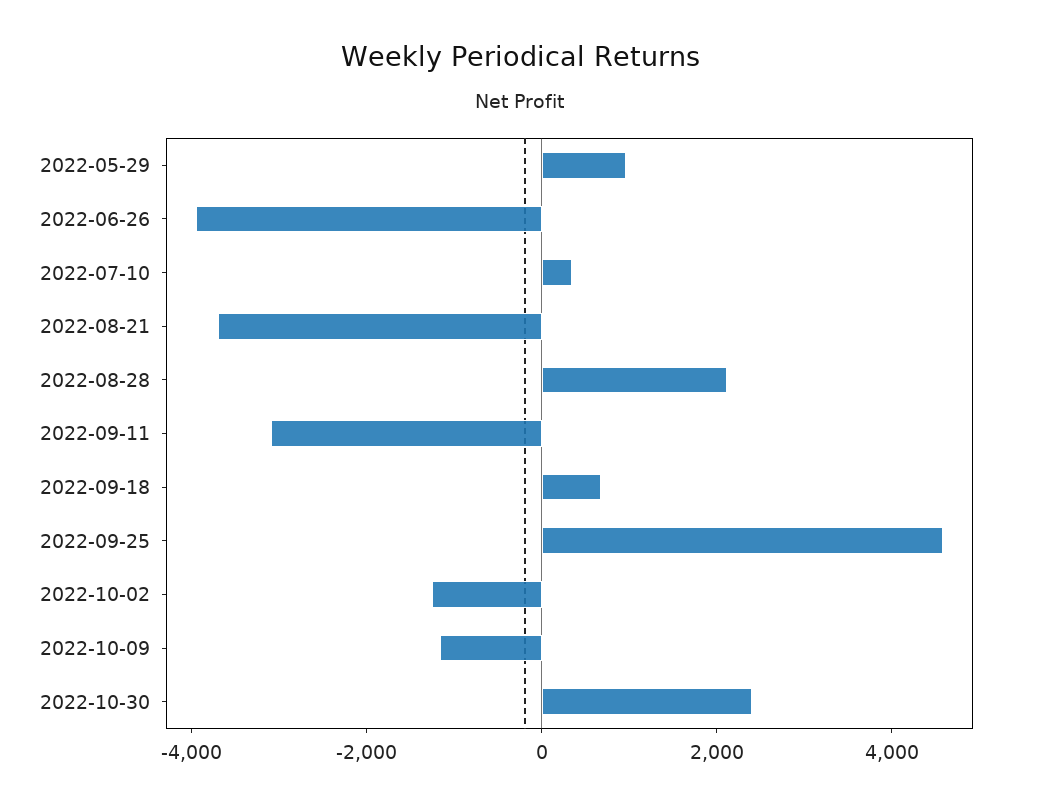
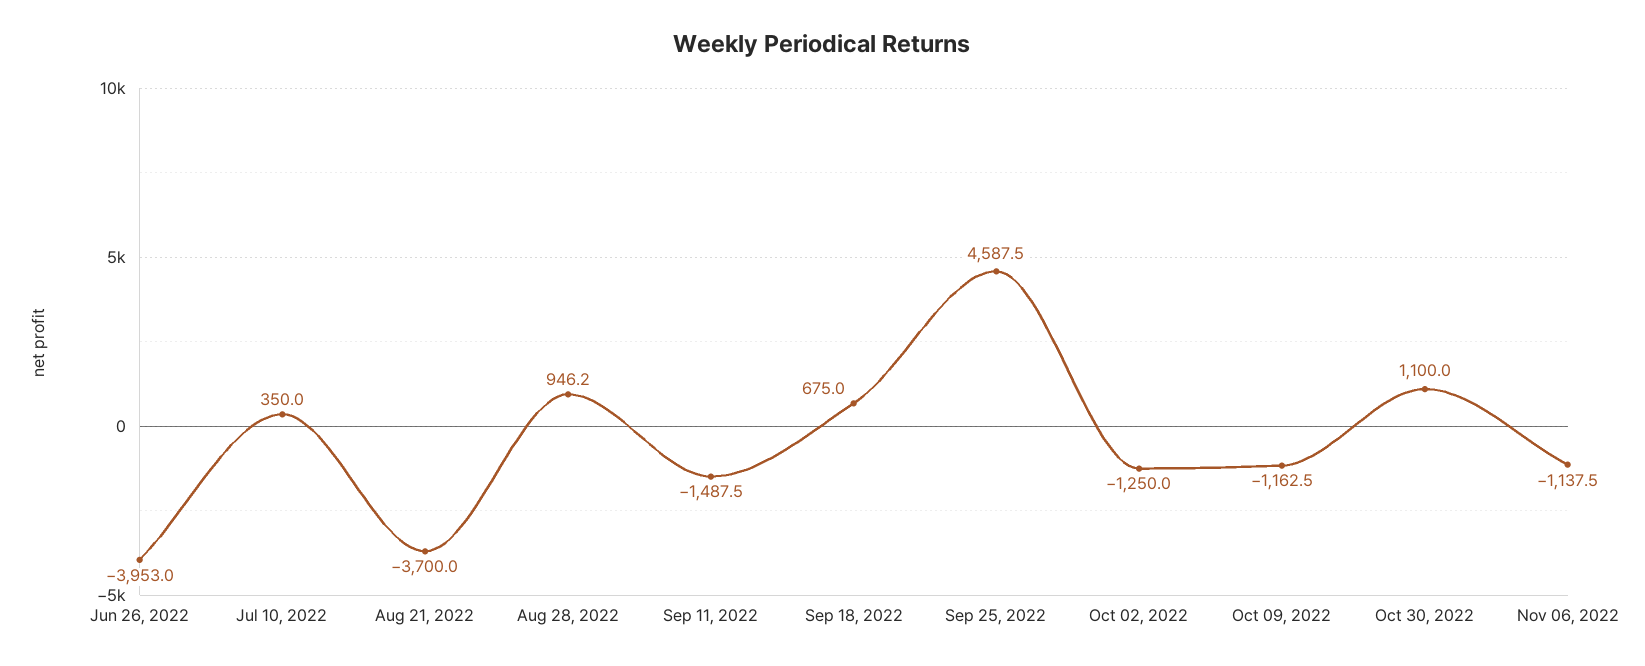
2022-05-29: 1000 -> none
2022-08-28: 2000 -> 946.2
2022-09-11: -3000 -> -1487.5
2022-10-30: 2500 -> 1100
Nov 06, 2022: none -> -1137.5

